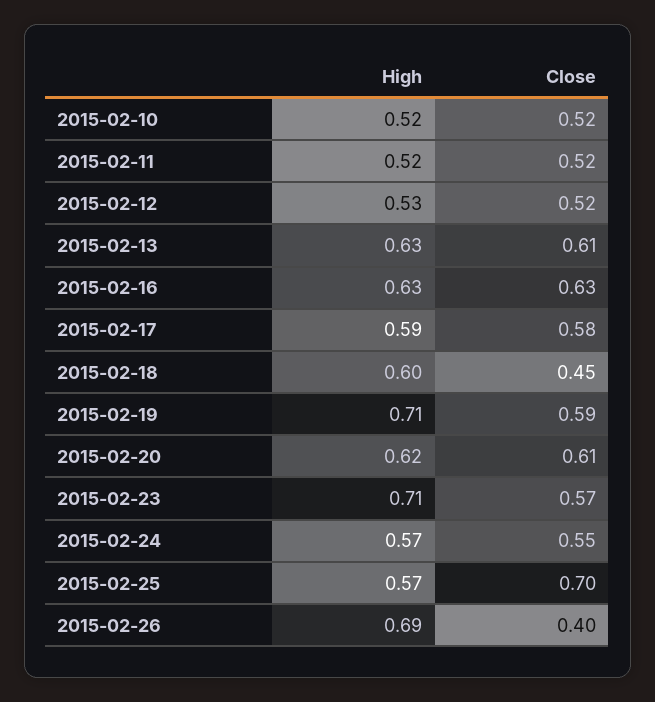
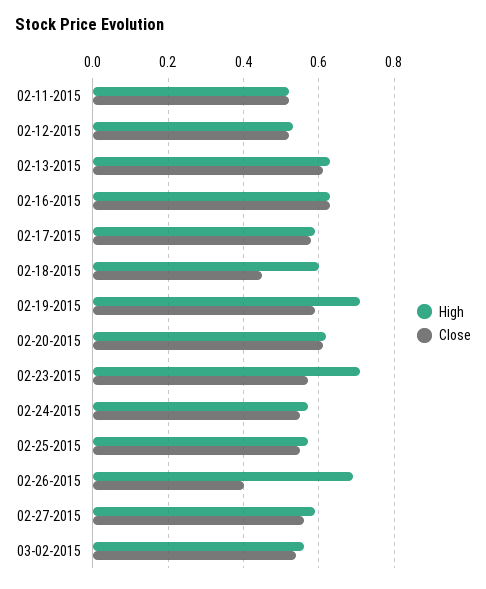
High, 2015-02-10: 0.52 -> none
Close, 2015-02-10: 0.52 -> none
Close, 2015-02-25: 0.7 -> 0.55
High, 02-27-2015: none -> 0.6
Close, 02-27-2015: none -> 0.55
High, 03-02-2015: none -> 0.55
Close, 03-02-2015: none -> 0.55

